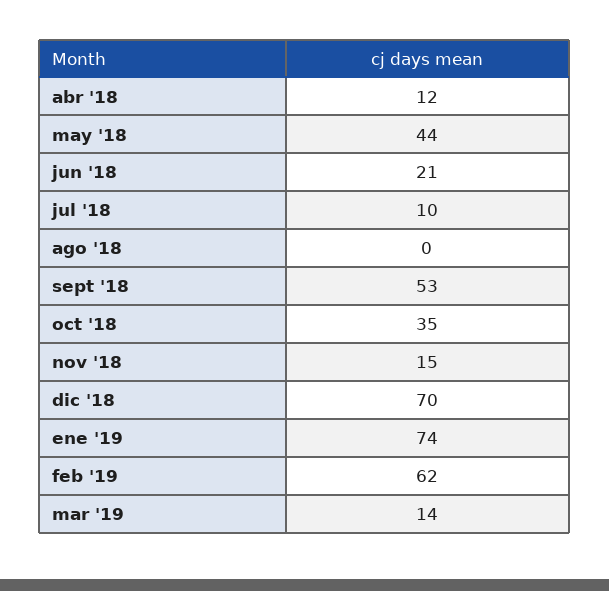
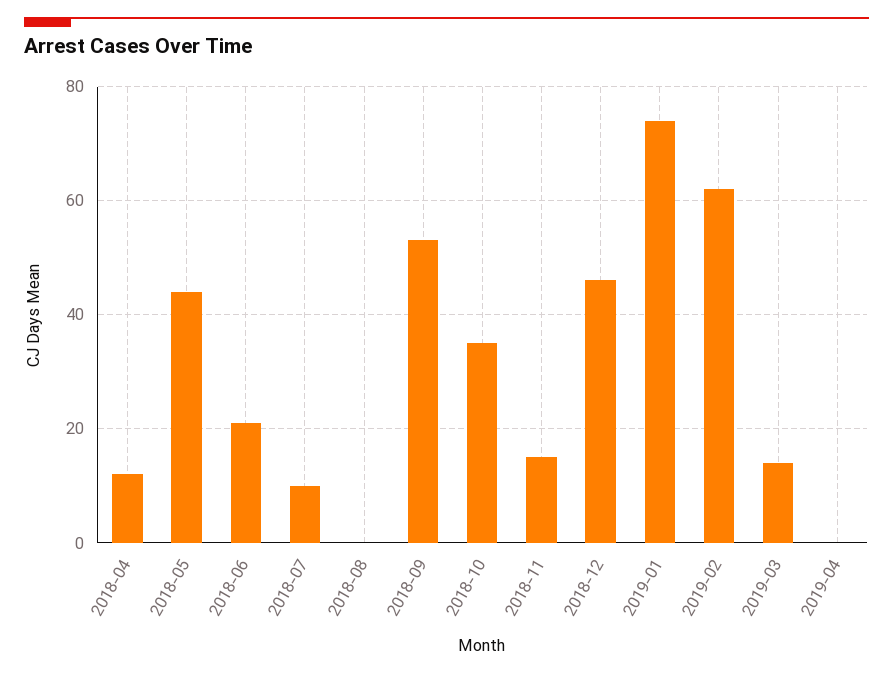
dic '18: 70 -> 45
2019-04: none -> 0

